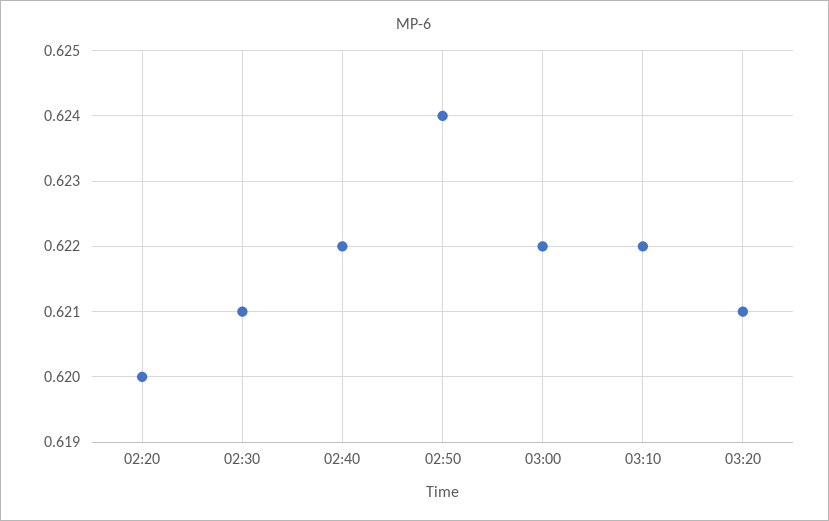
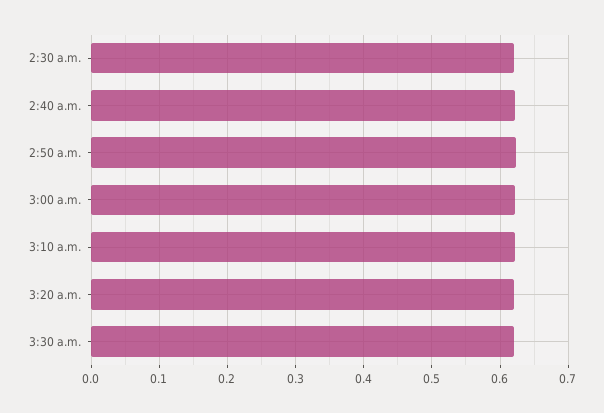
02:20: 0.62 -> none
3:30 a.m.: none -> 0.62

